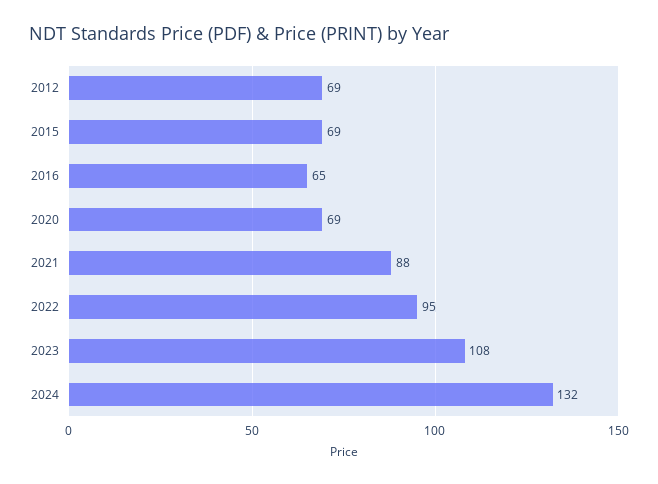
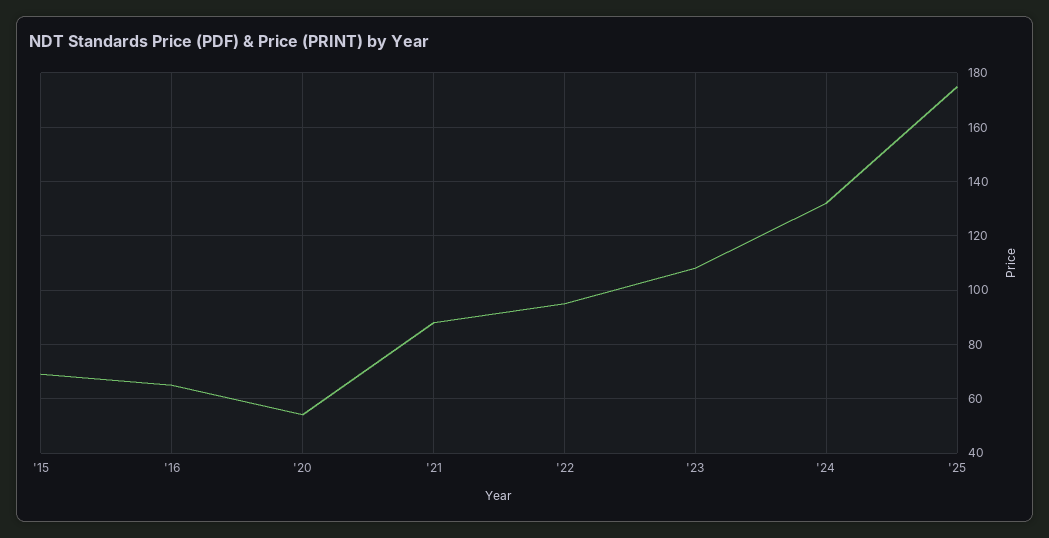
2012: 69 -> none
2020: 69 -> 55
'25: none -> 175

